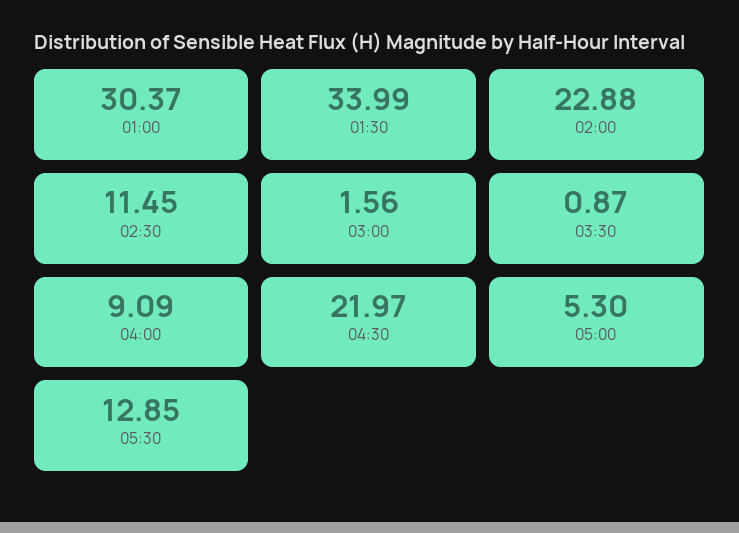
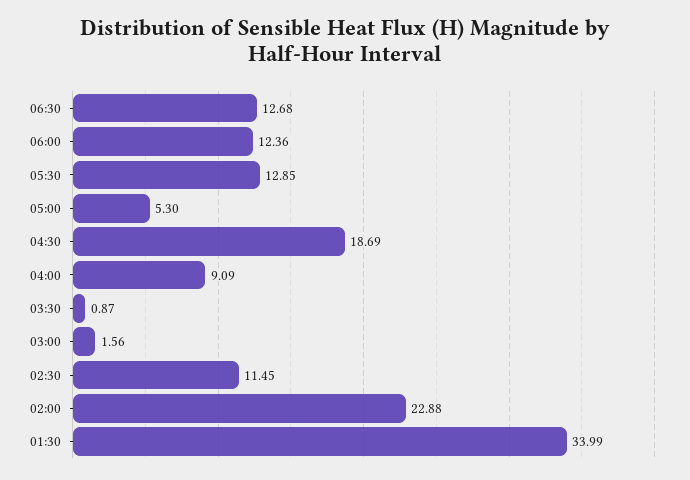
01:00: 30.37 -> none
04:30: 21.97 -> 18.69
06:30: none -> 12.68
06:00: none -> 12.36

